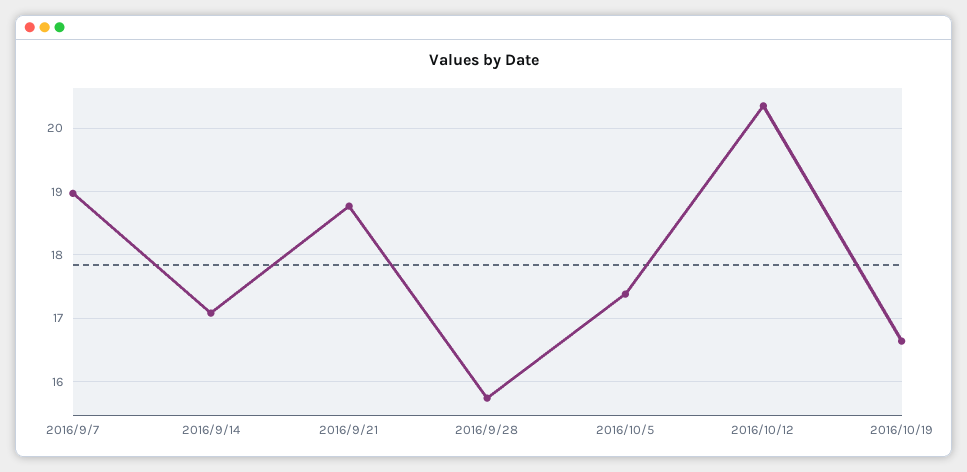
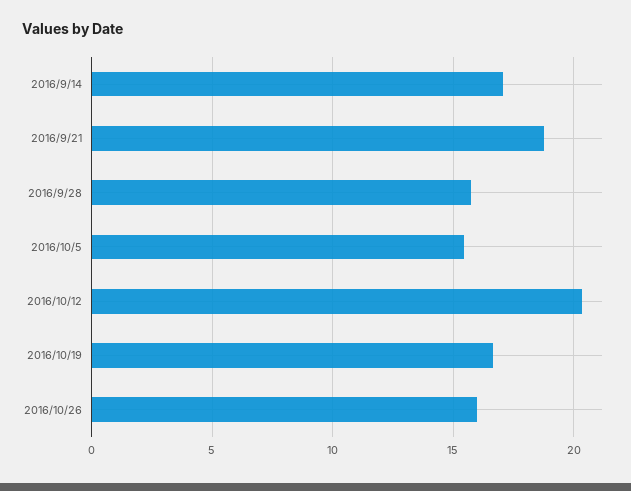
2016/9/7: 19 -> none
2016/10/5: 17.4 -> 15.5
2016/10/26: none -> 16

